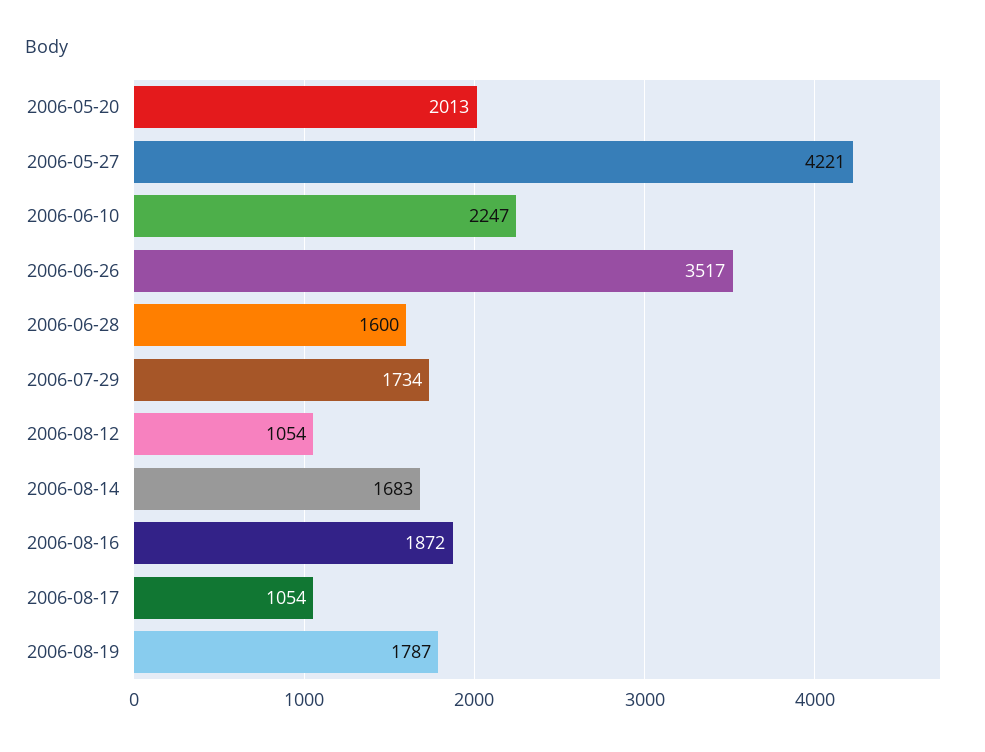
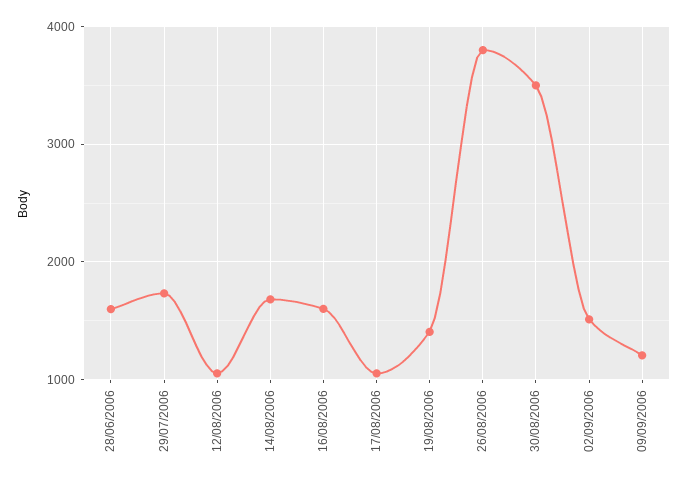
2006-05-20: 2013 -> none
2006-05-27: 4221 -> none
2006-06-10: 2247 -> none
2006-06-26: 3517 -> none
2006-08-16: 1872 -> 1600
2006-08-19: 1787 -> 1400
26/08/2006: none -> 3800
30/08/2006: none -> 3500
02/09/2006: none -> 1500
09/09/2006: none -> 1200

